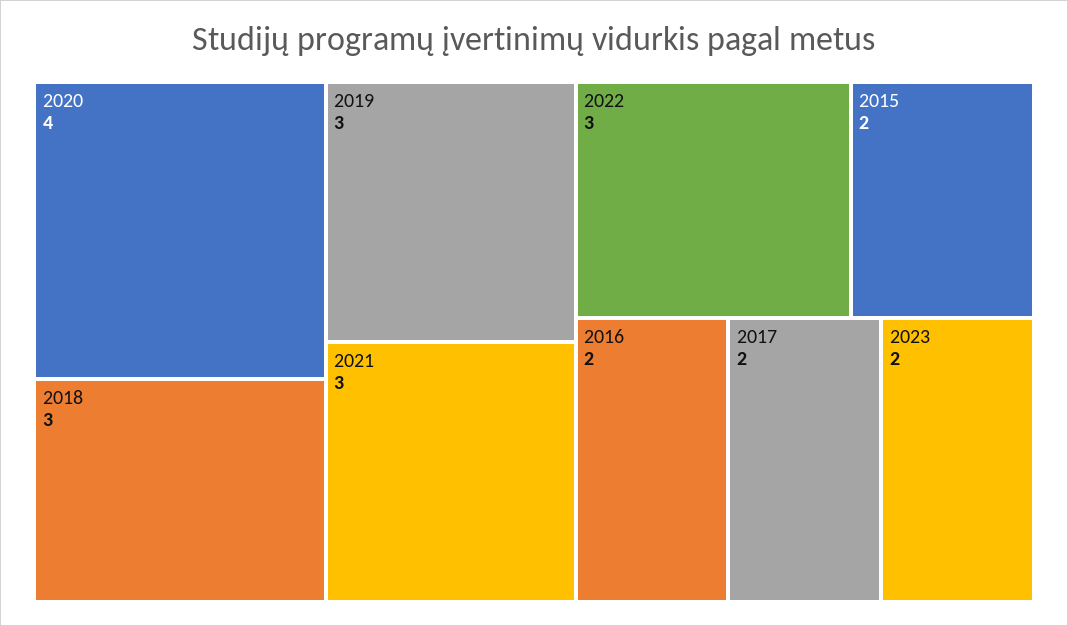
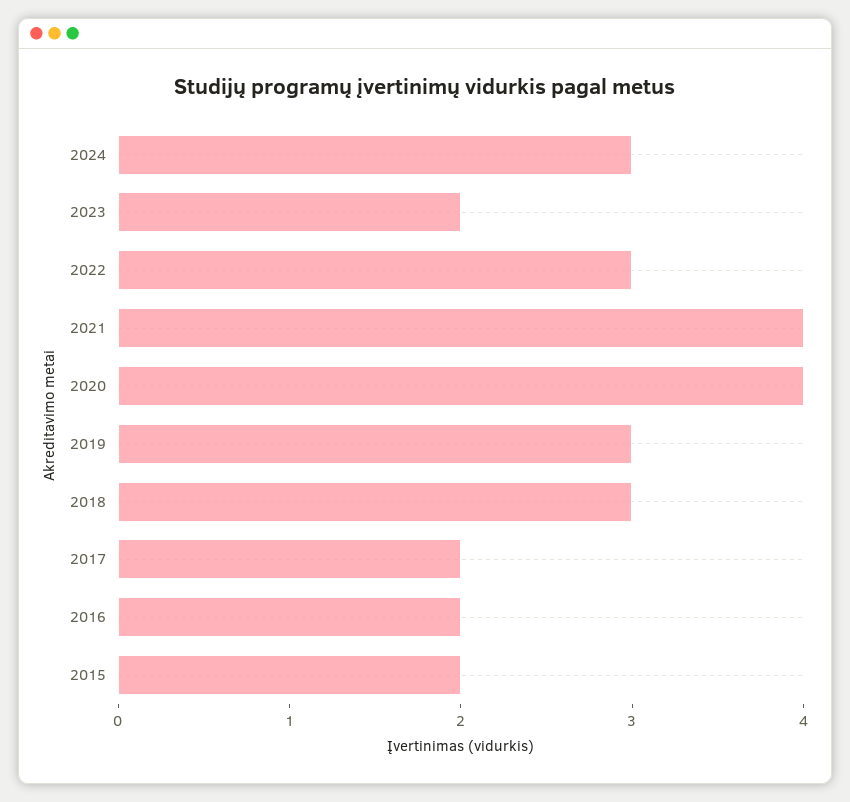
2021: 3 -> 4
2024: none -> 3

